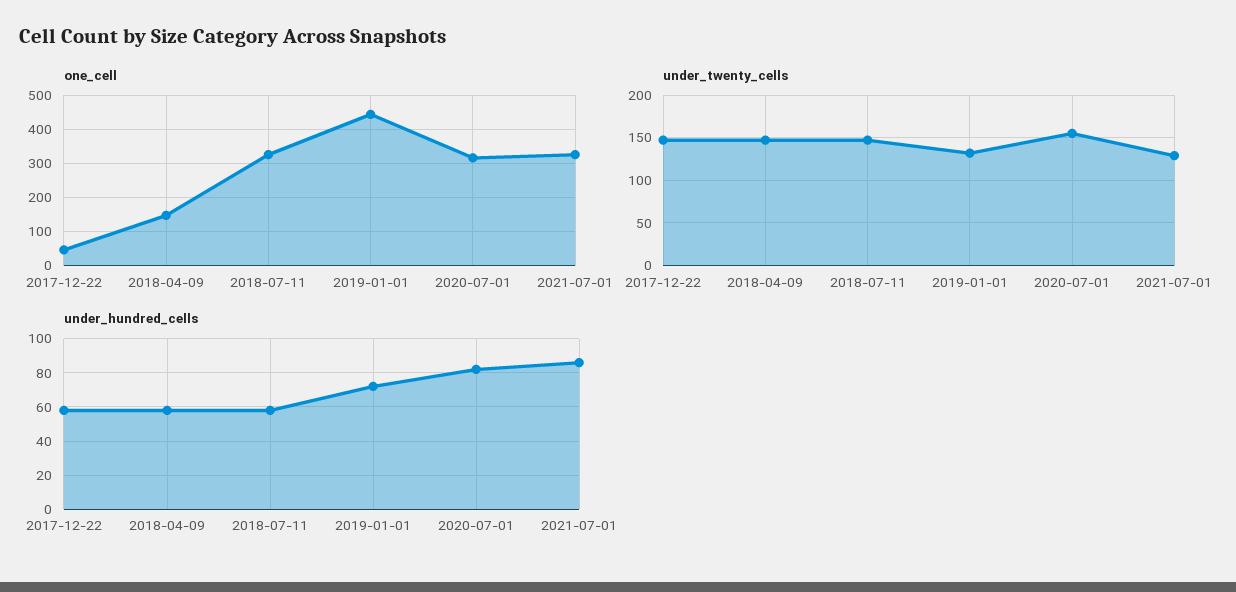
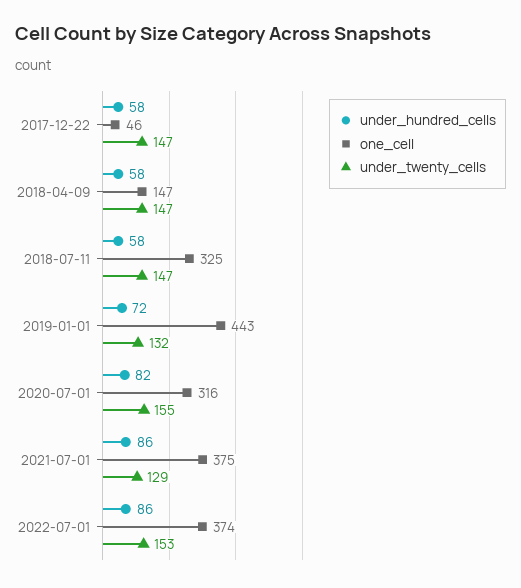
one_cell, 2021-07-01: 320 -> 375
under_hundred_cells, 2022-07-01: none -> 86
one_cell, 2022-07-01: none -> 374
under_twenty_cells, 2022-07-01: none -> 153

